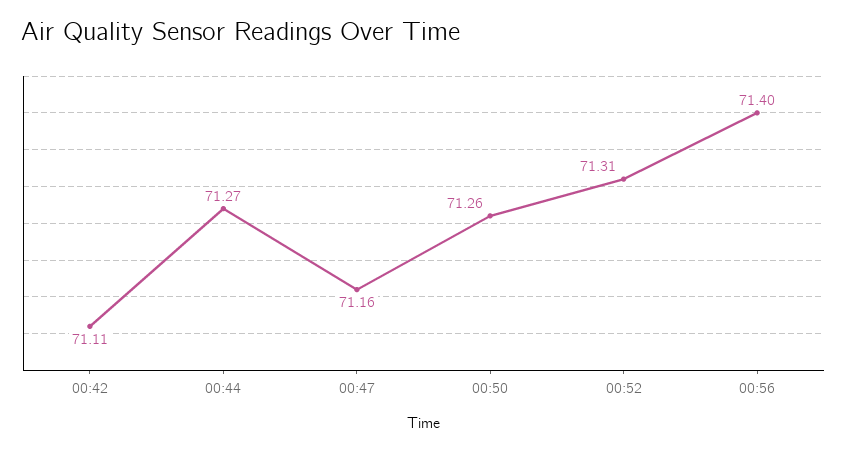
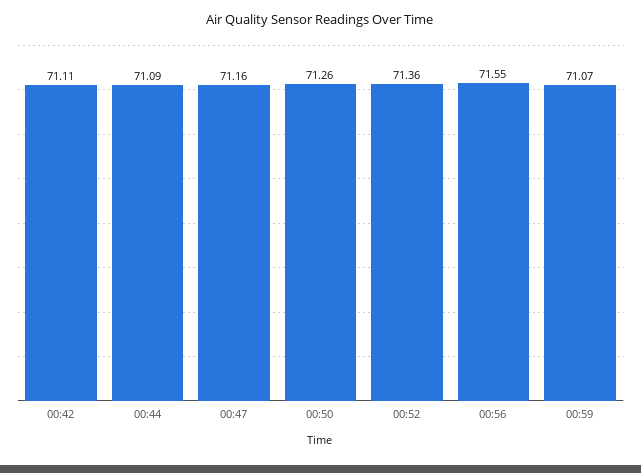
00:44: 71.27 -> 71.09
00:52: 71.31 -> 71.36
00:56: 71.4 -> 71.55
00:59: none -> 71.07

